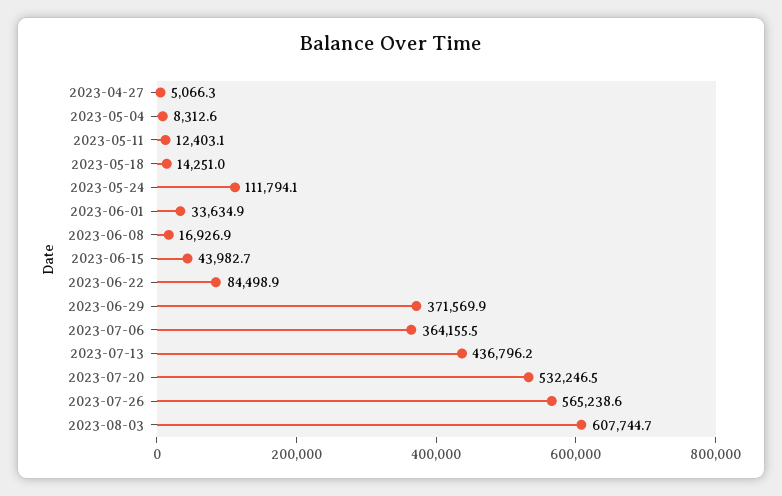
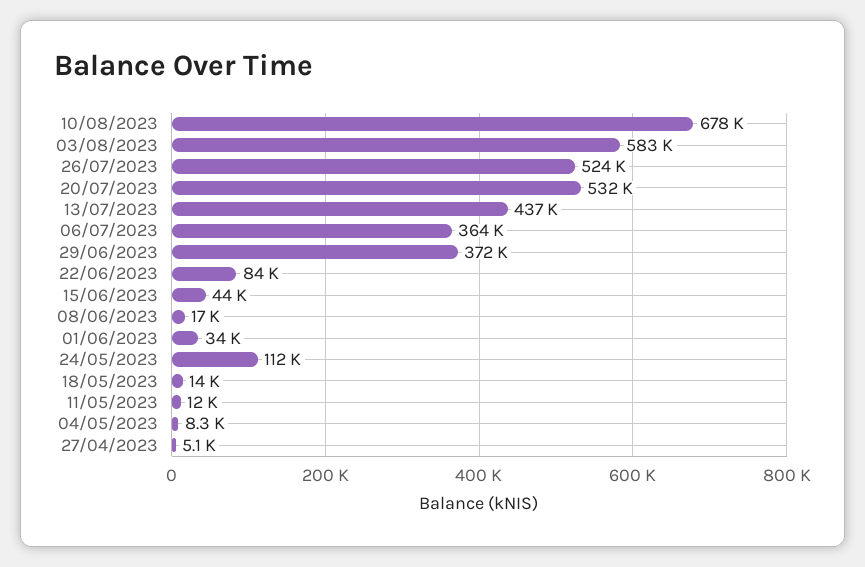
2023-07-26: 565238.6 -> 524000
2023-08-03: 607744.7 -> 583000
10/08/2023: none -> 678000

